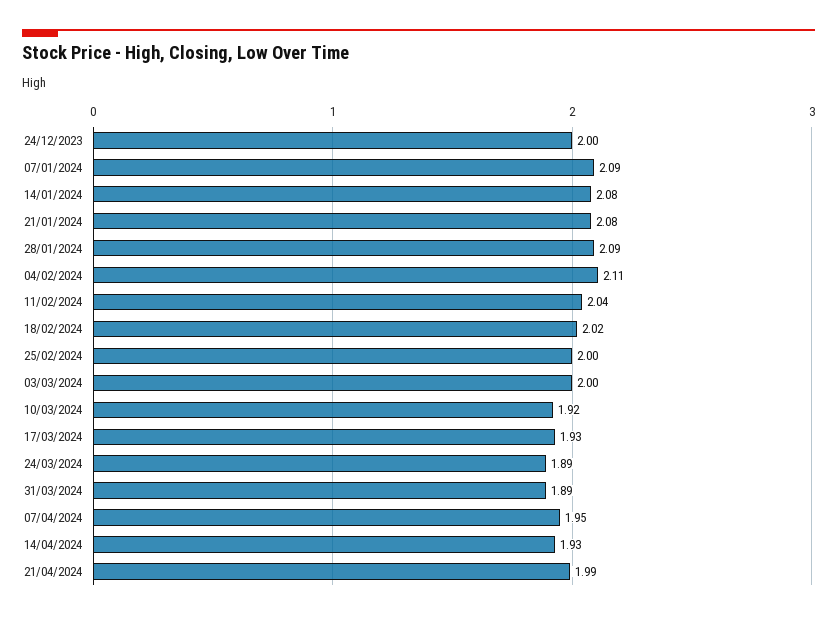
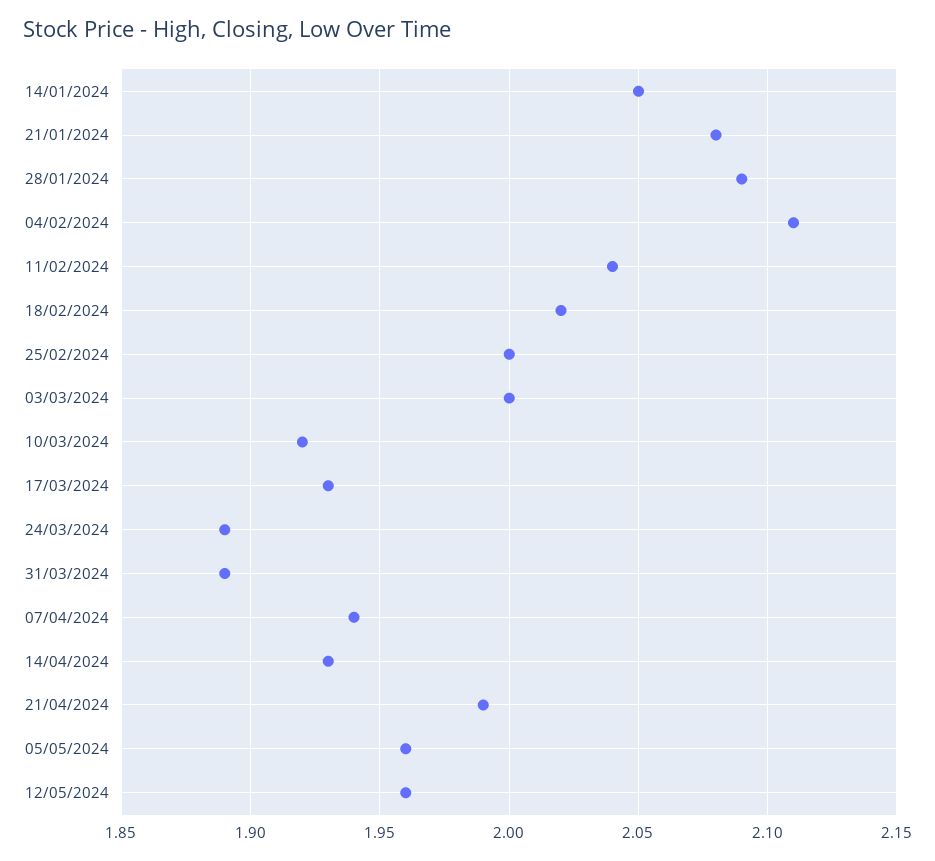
24/12/2023: 2 -> none
07/01/2024: 2.09 -> none
14/01/2024: 2.08 -> 2.05
07/04/2024: 1.95 -> 1.94
05/05/2024: none -> 1.96
12/05/2024: none -> 1.96

